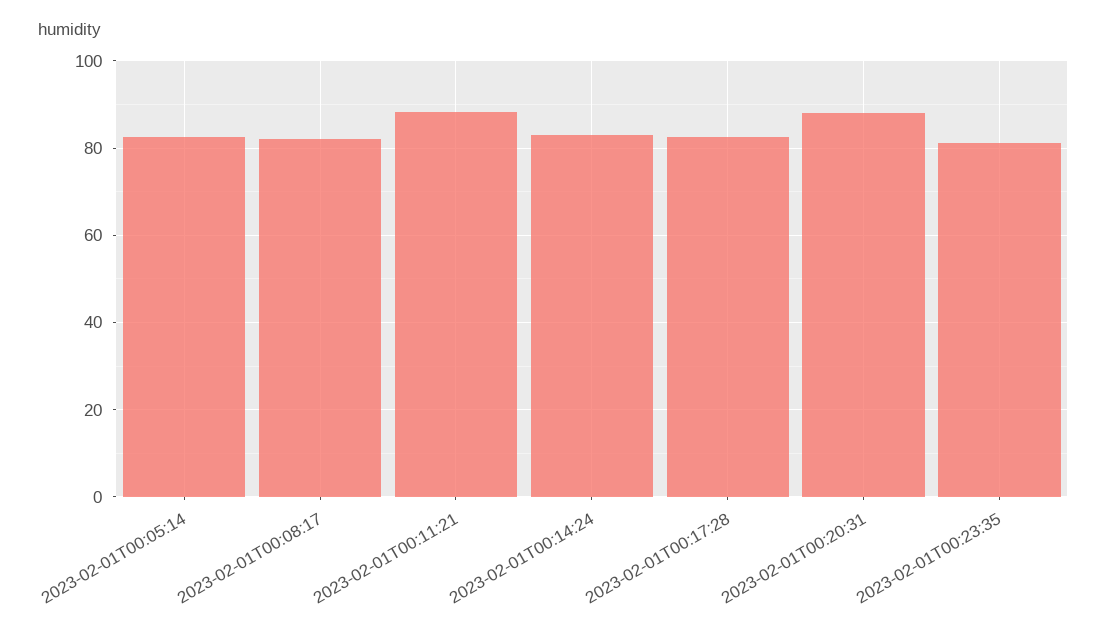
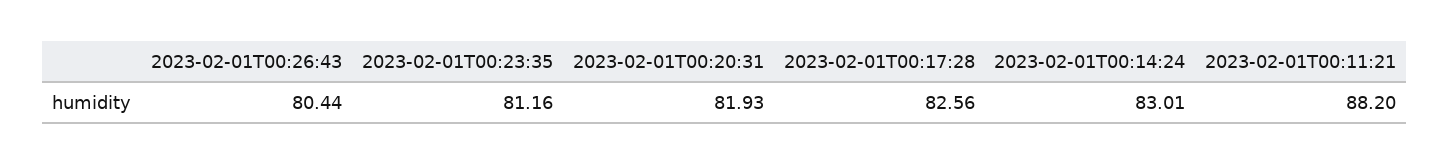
2023-02-01T00:05:14: 82 -> none
2023-02-01T00:08:17: 82 -> none
2023-02-01T00:20:31: 88 -> 81.93
2023-02-01T00:26:43: none -> 80.44

